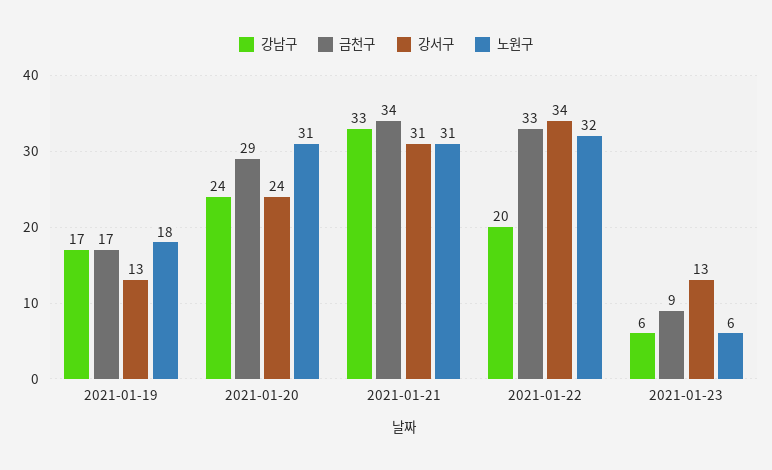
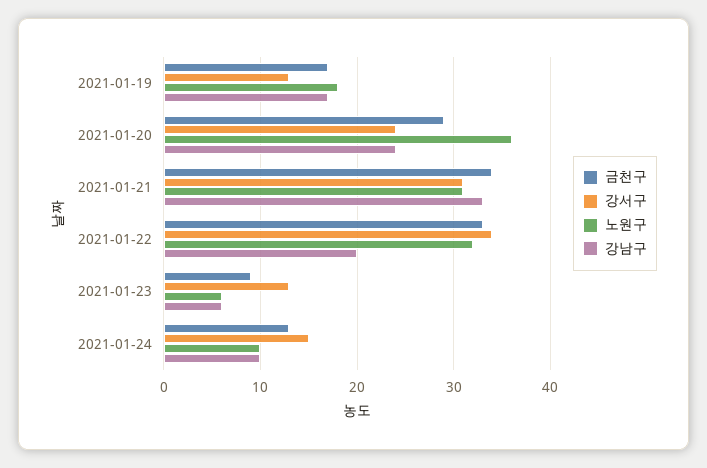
노원구, 2021-01-20: 31 -> 36
금천구, 2021-01-24: none -> 13
강서구, 2021-01-24: none -> 15
노원구, 2021-01-24: none -> 10
강남구, 2021-01-24: none -> 10

